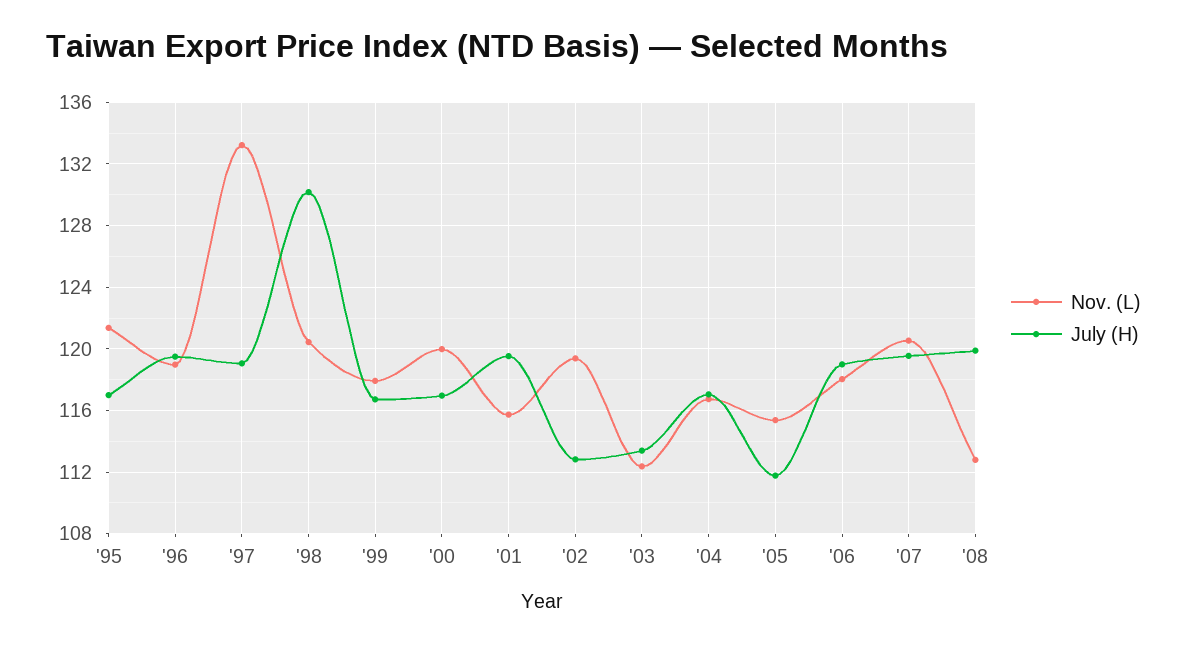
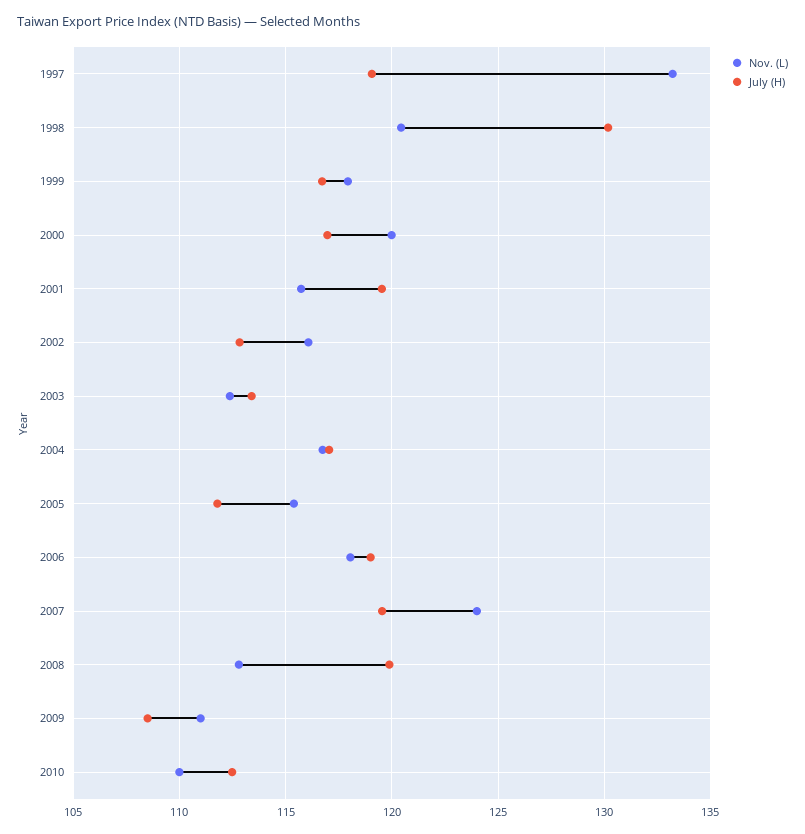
Nov. (L), '95: 121.5 -> none
July (H), '95: 117 -> none
Nov. (L), '96: 119 -> none
July (H), '96: 119.5 -> none
Nov. (L), '02: 119.5 -> 116
Nov. (L), '07: 120.5 -> 124
Nov. (L), 2009: none -> 111
July (H), 2009: none -> 108.5
Nov. (L), 2010: none -> 110
July (H), 2010: none -> 112.5

